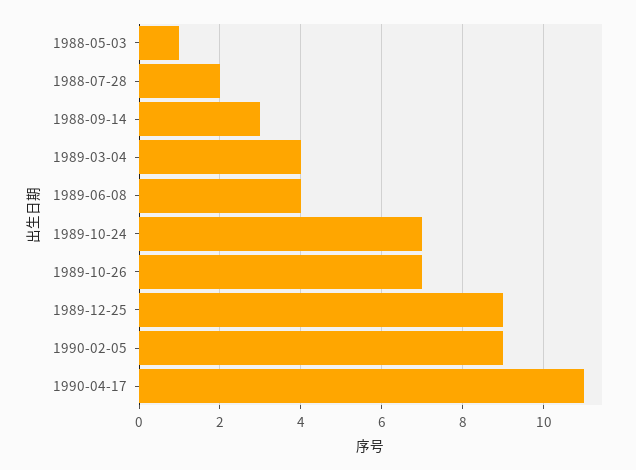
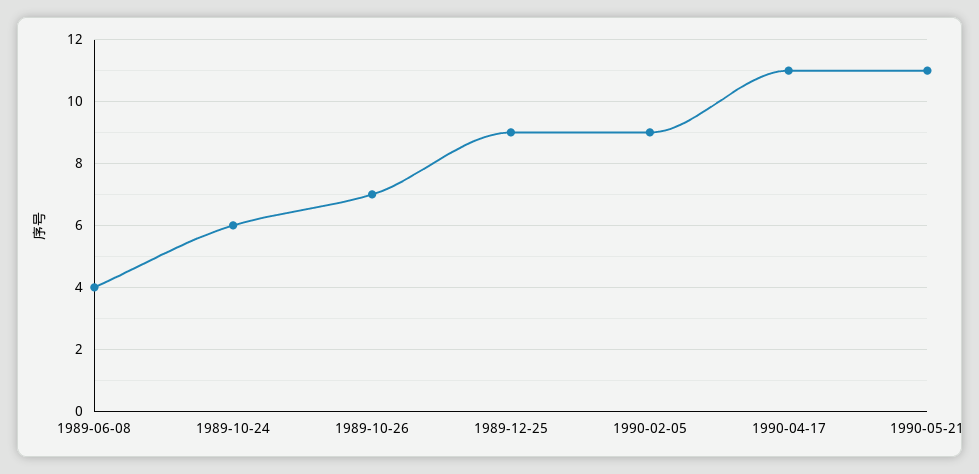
1988-05-03: 1 -> none
1988-07-28: 2 -> none
1988-09-14: 3 -> none
1989-03-04: 4 -> none
1989-10-24: 7 -> 6
1990-05-21: none -> 11

